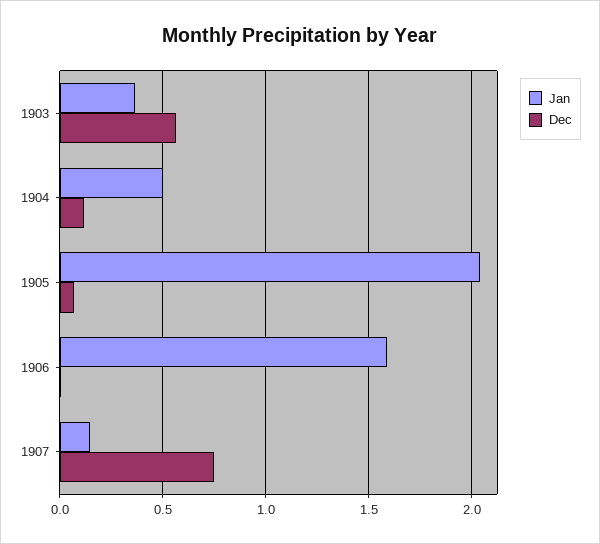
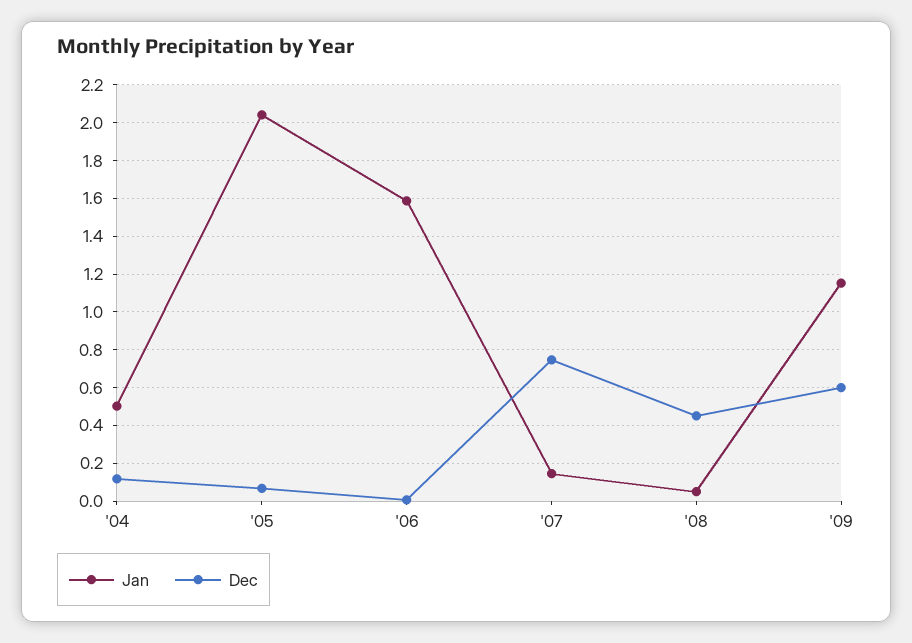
Jan, 1903: 0.35 -> none
Dec, 1903: 0.55 -> none
Jan, '08: none -> 0.05
Dec, '08: none -> 0.45
Jan, '09: none -> 1.15
Dec, '09: none -> 0.6

